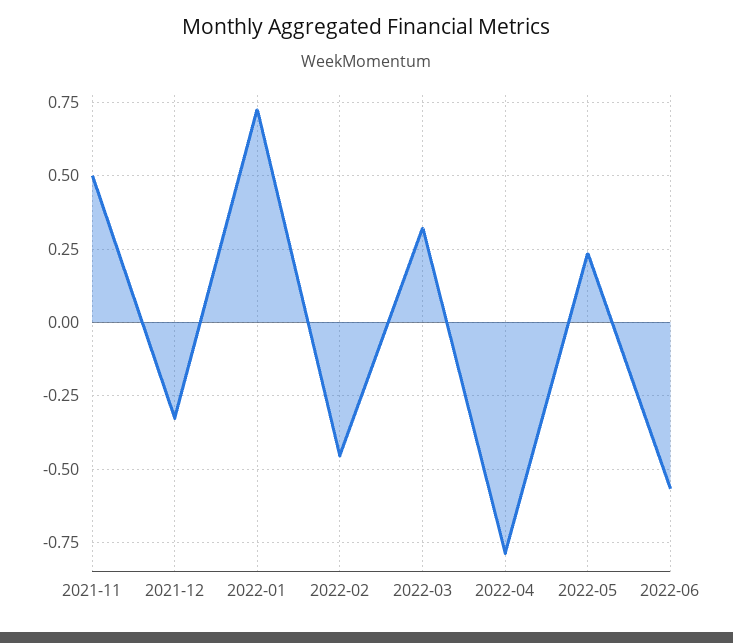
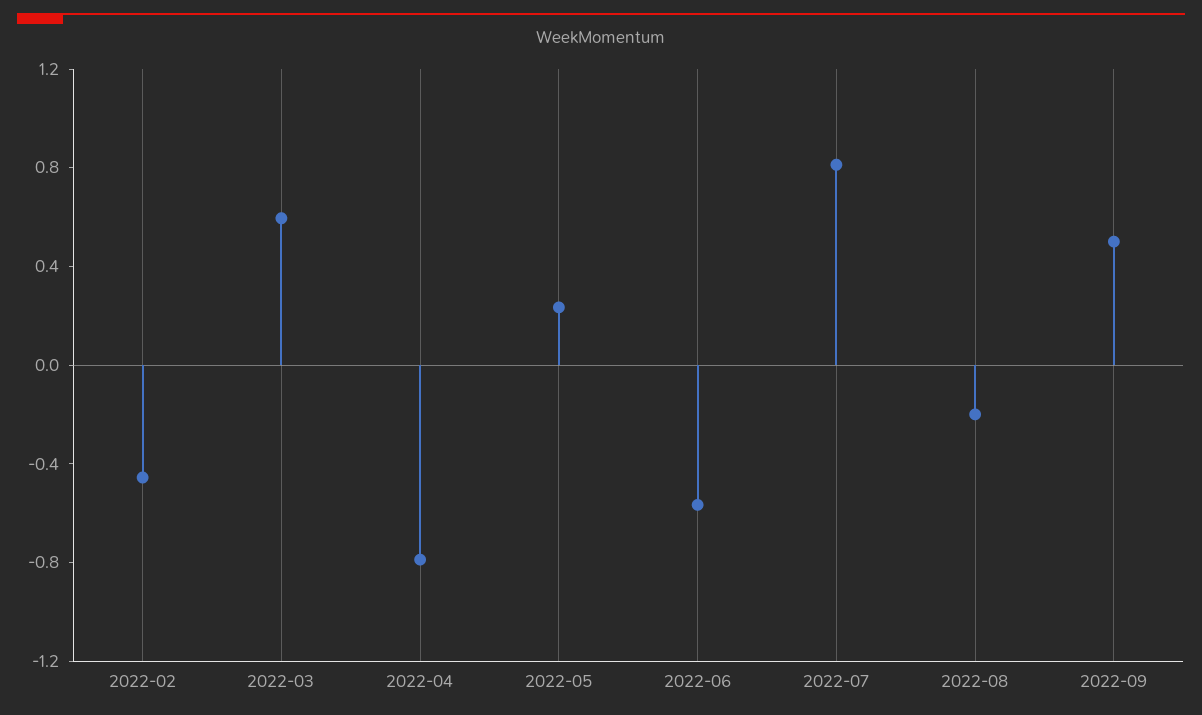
2021-11: 0.5 -> none
2021-12: -0.325 -> none
2022-01: 0.725 -> none
2022-03: 0.325 -> 0.6
2022-07: none -> 0.8
2022-08: none -> -0.2
2022-09: none -> 0.5

